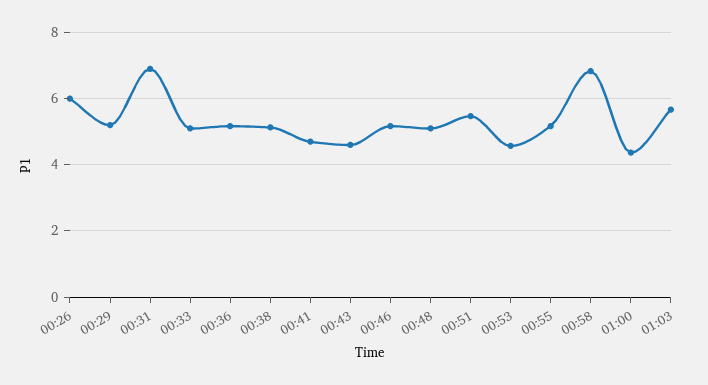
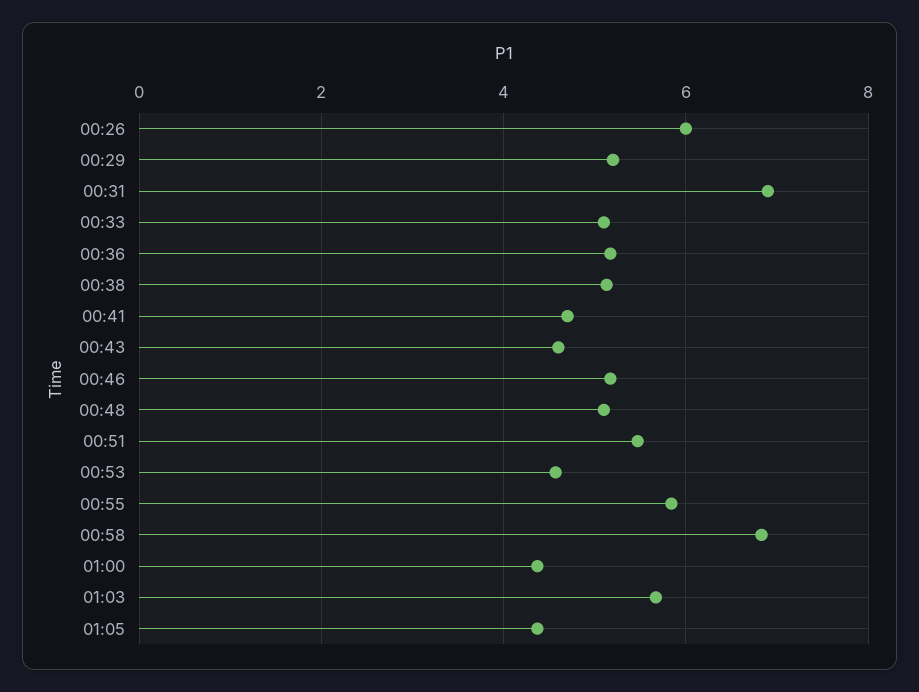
00:55: 5.2 -> 5.8
01:05: none -> 4.4

